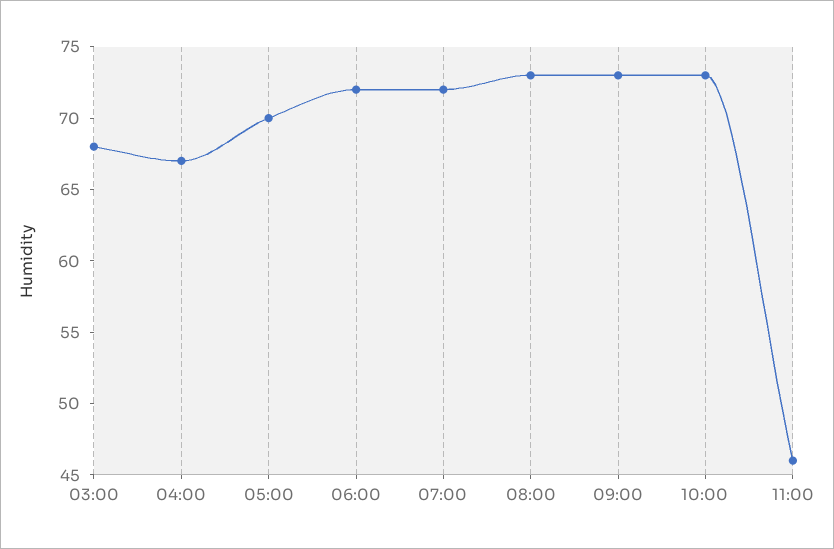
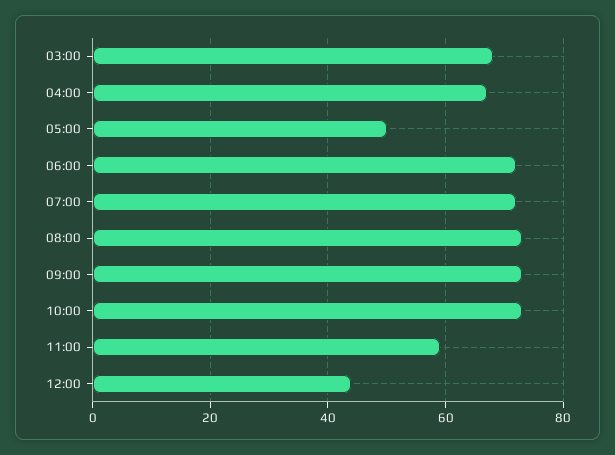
05:00: 70 -> 50
11:00: 46 -> 60
12:00: none -> 45

